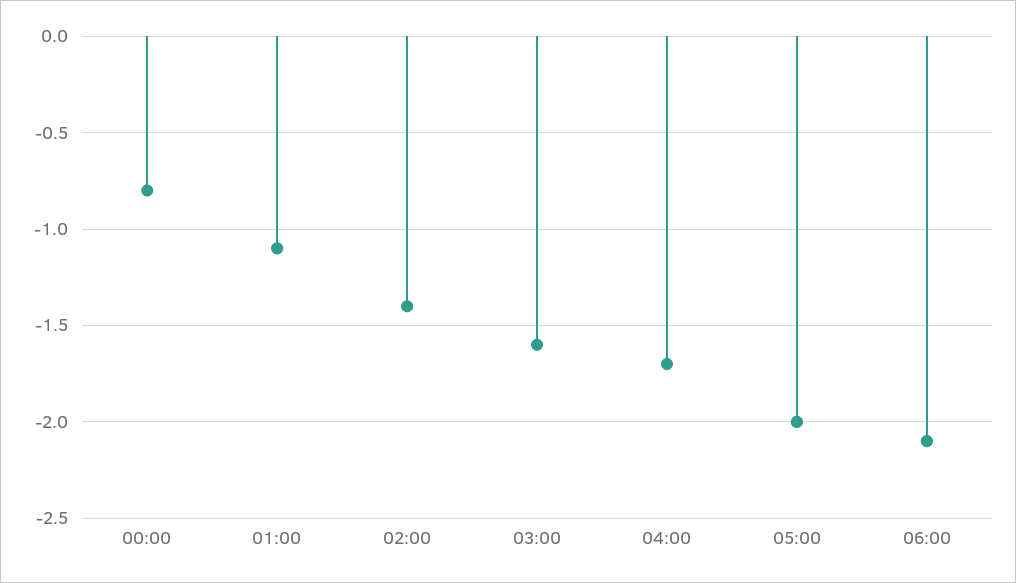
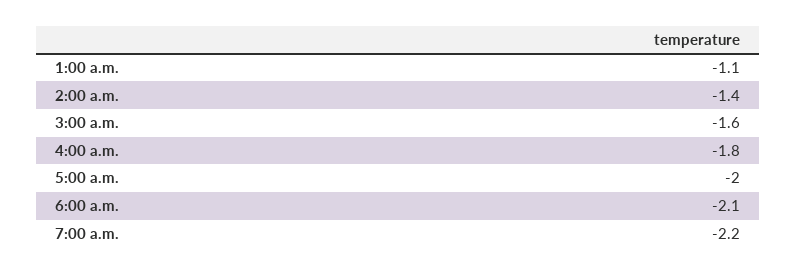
00:00: -0.8 -> none
04:00: -1.7 -> -1.8
7:00 a.m.: none -> -2.2

